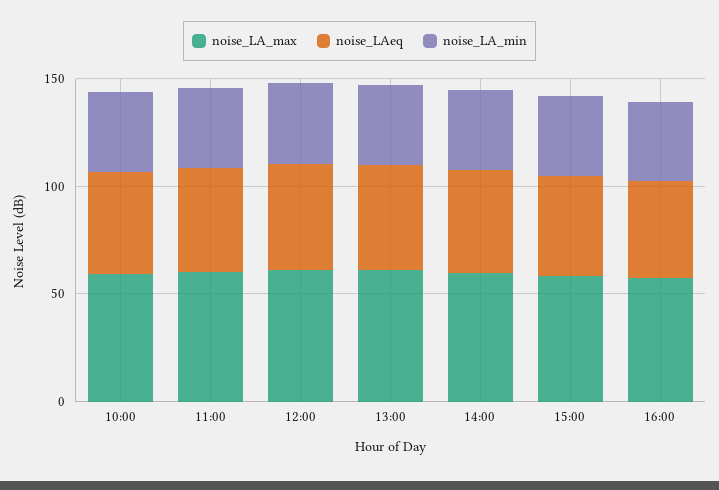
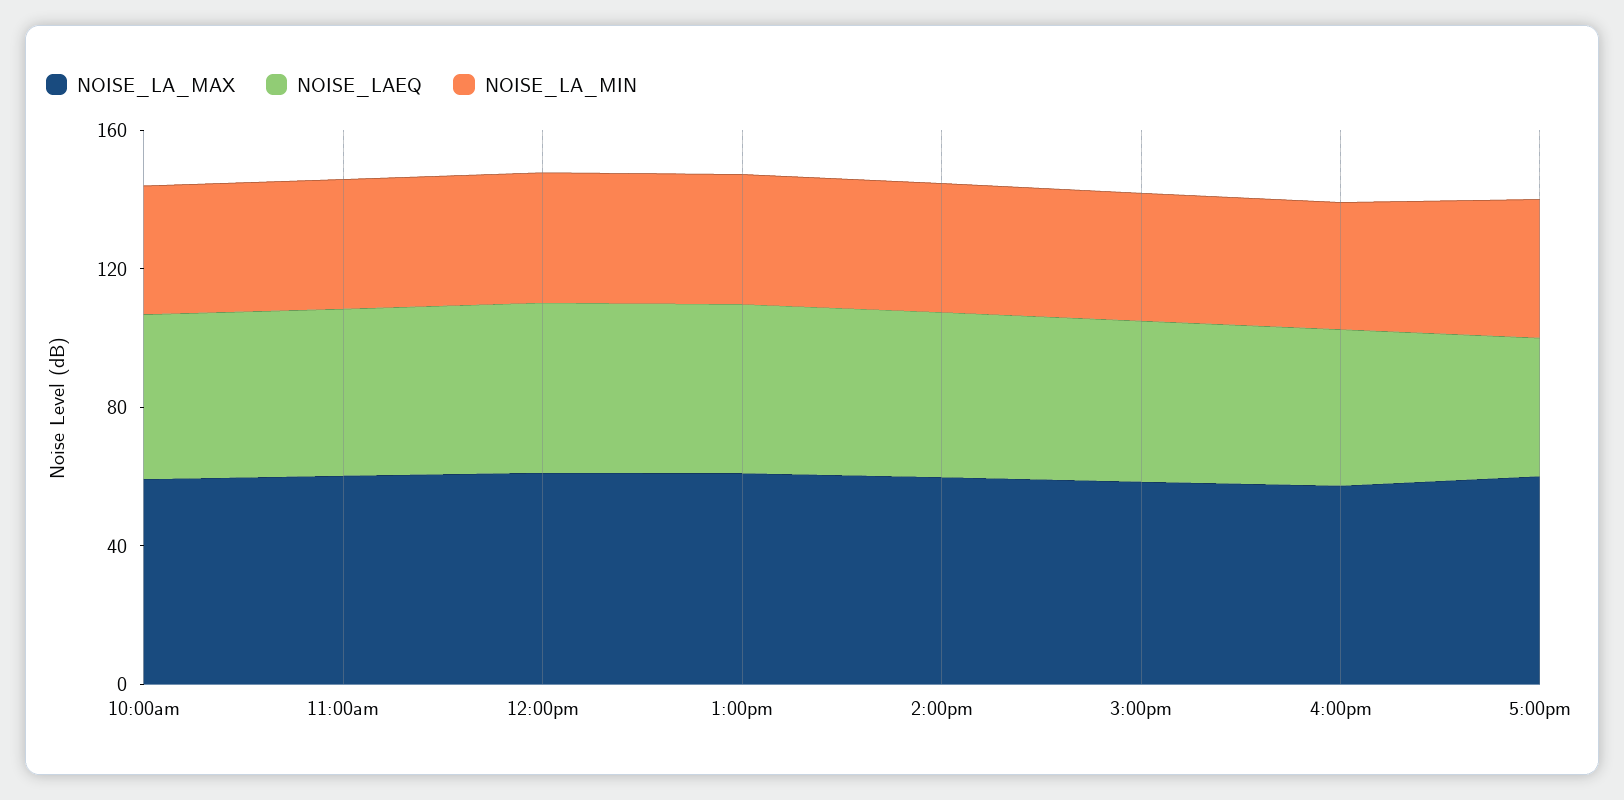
noise_LA_max, 5:00pm: none -> 60
noise_LAeq, 5:00pm: none -> 40
noise_LA_min, 5:00pm: none -> 40

